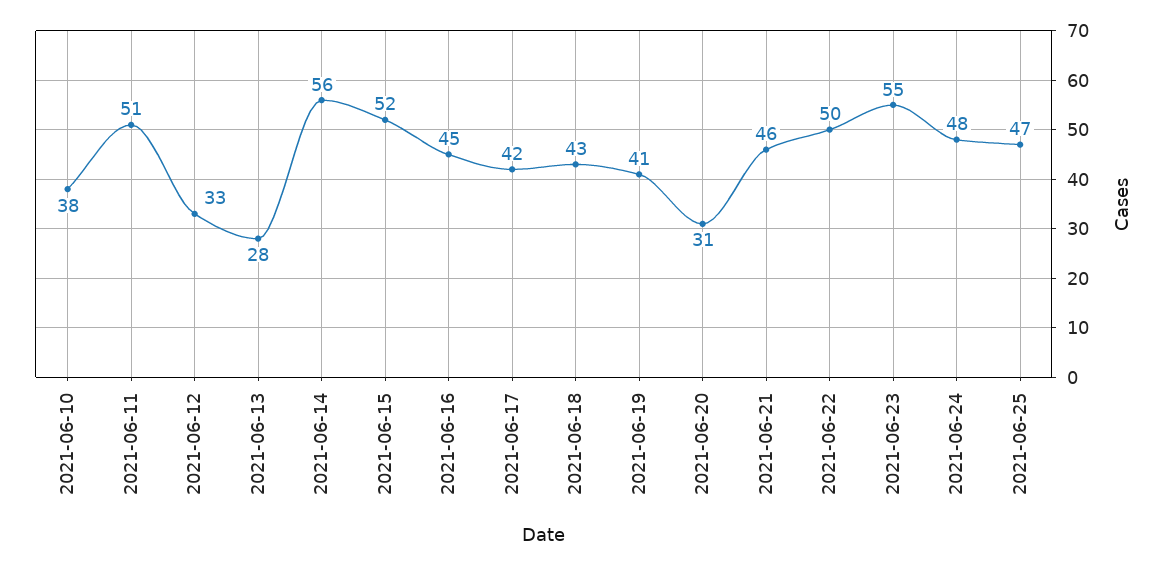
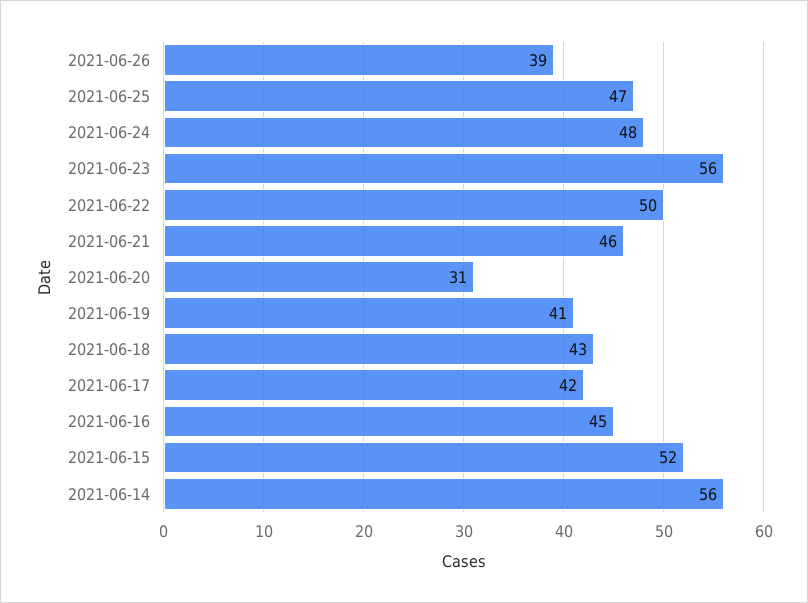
2021-06-10: 38 -> none
2021-06-11: 51 -> none
2021-06-12: 33 -> none
2021-06-13: 28 -> none
2021-06-23: 55 -> 56
2021-06-26: none -> 39

